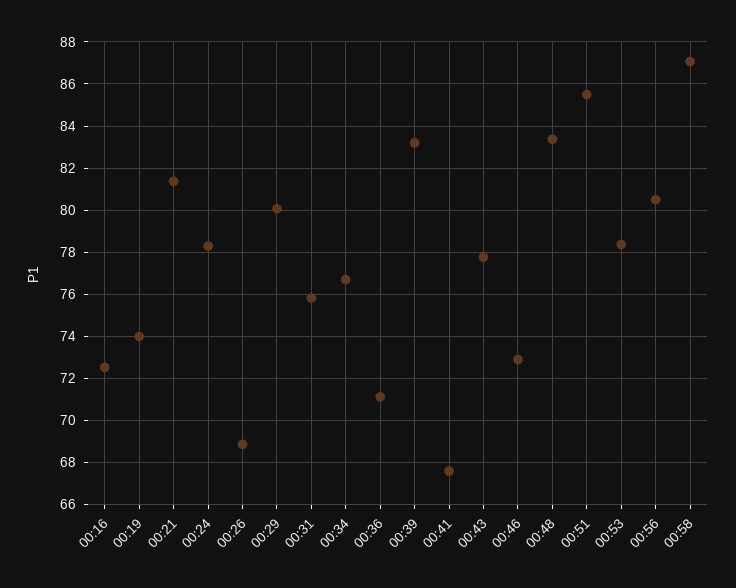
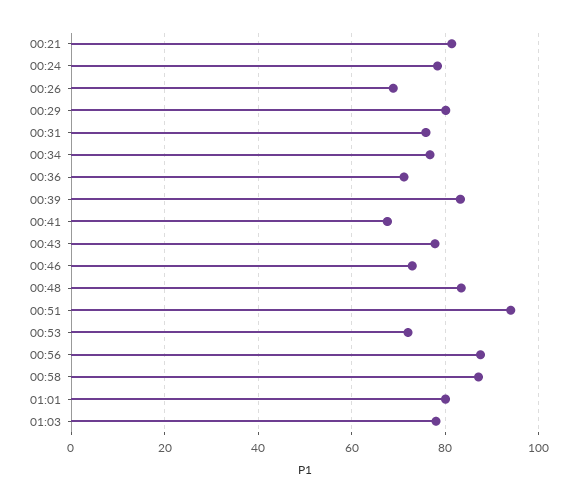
00:16: 72.5 -> none
00:19: 74 -> none
00:51: 85.5 -> 94
00:53: 78.5 -> 72
00:56: 80.5 -> 88
01:01: none -> 80
01:03: none -> 78

